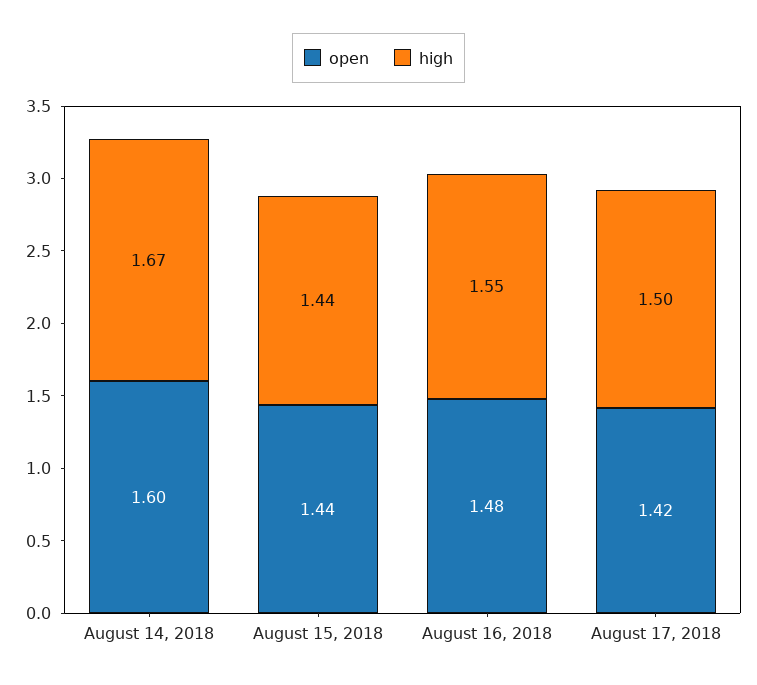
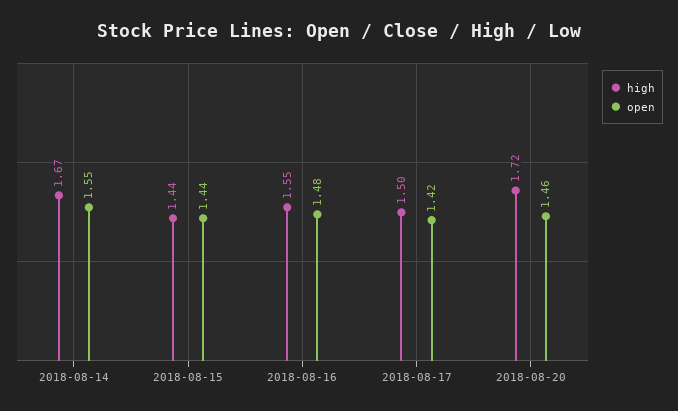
open, August 14, 2018: 1.6 -> 1.55
high, 2018-08-20: none -> 1.72
open, 2018-08-20: none -> 1.46

